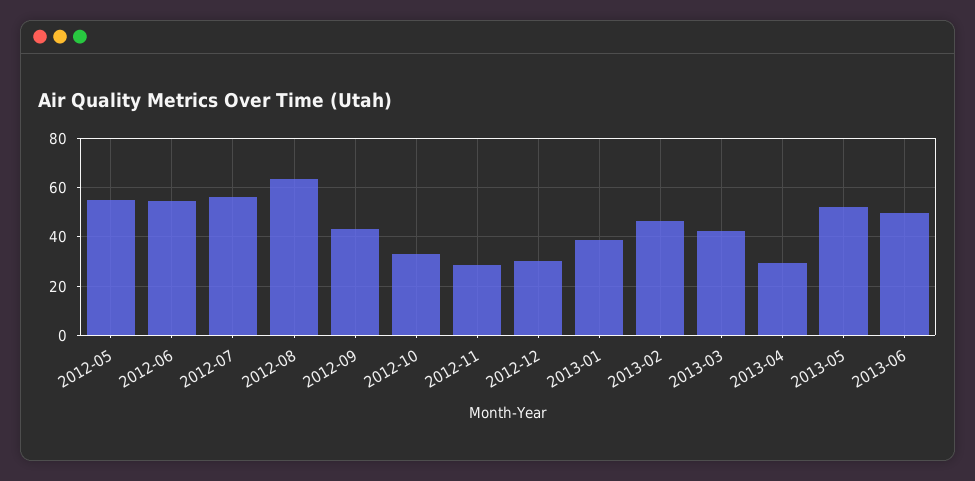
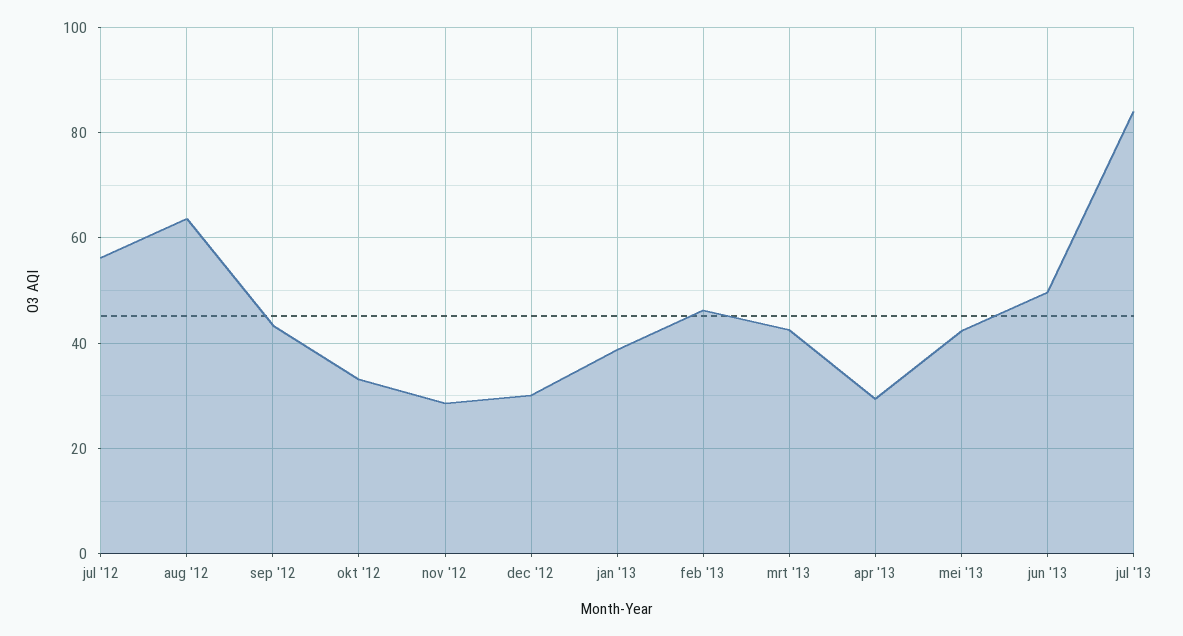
2012-05: 55 -> none
2012-06: 55 -> none
2013-05: 52.5 -> 42
jul '13: none -> 84

